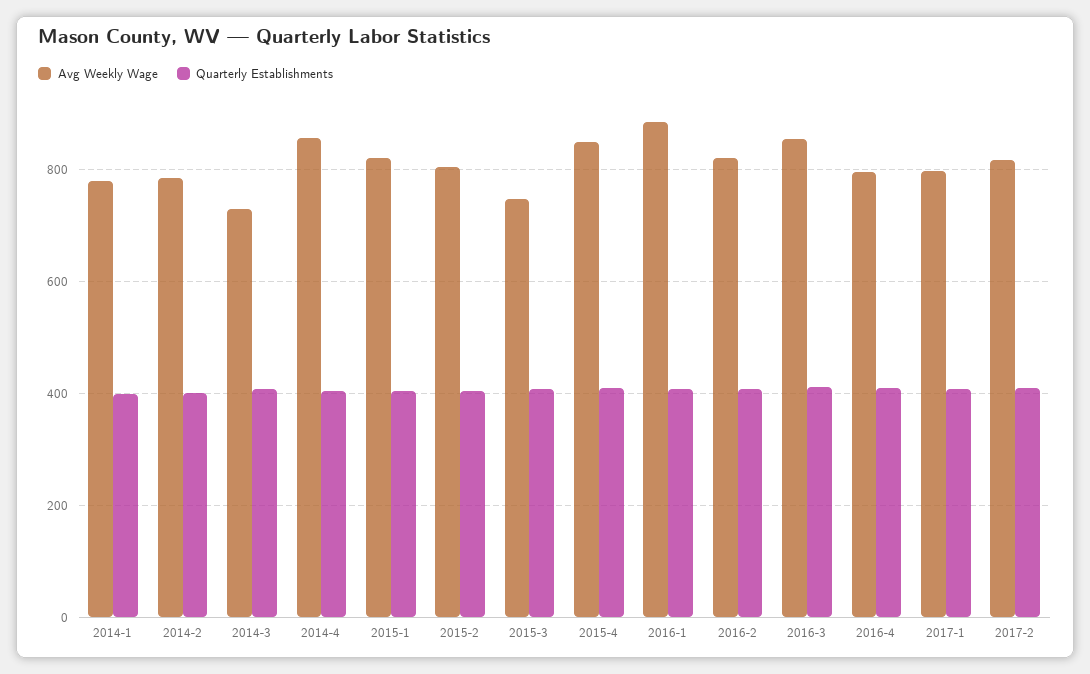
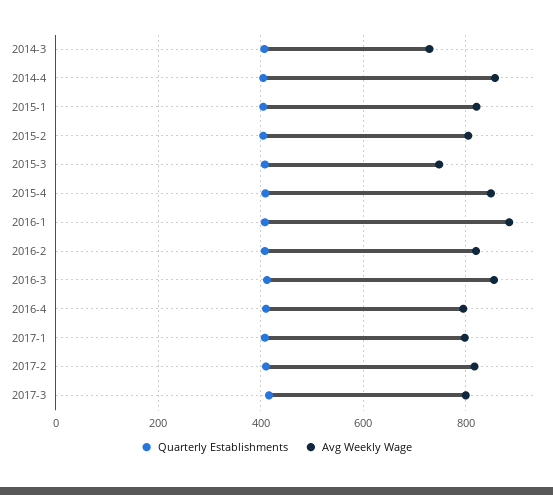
Avg Weekly Wage, 2014-1: 780 -> none
Quarterly Establishments, 2014-1: 400 -> none
Avg Weekly Wage, 2014-2: 780 -> none
Quarterly Establishments, 2014-2: 400 -> none
Quarterly Establishments, 2017-3: none -> 420
Avg Weekly Wage, 2017-3: none -> 800

